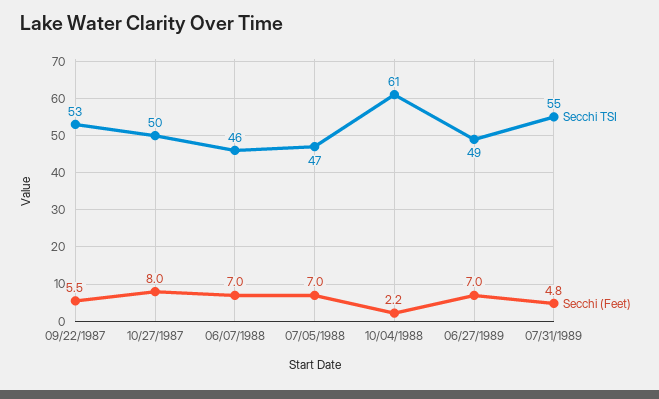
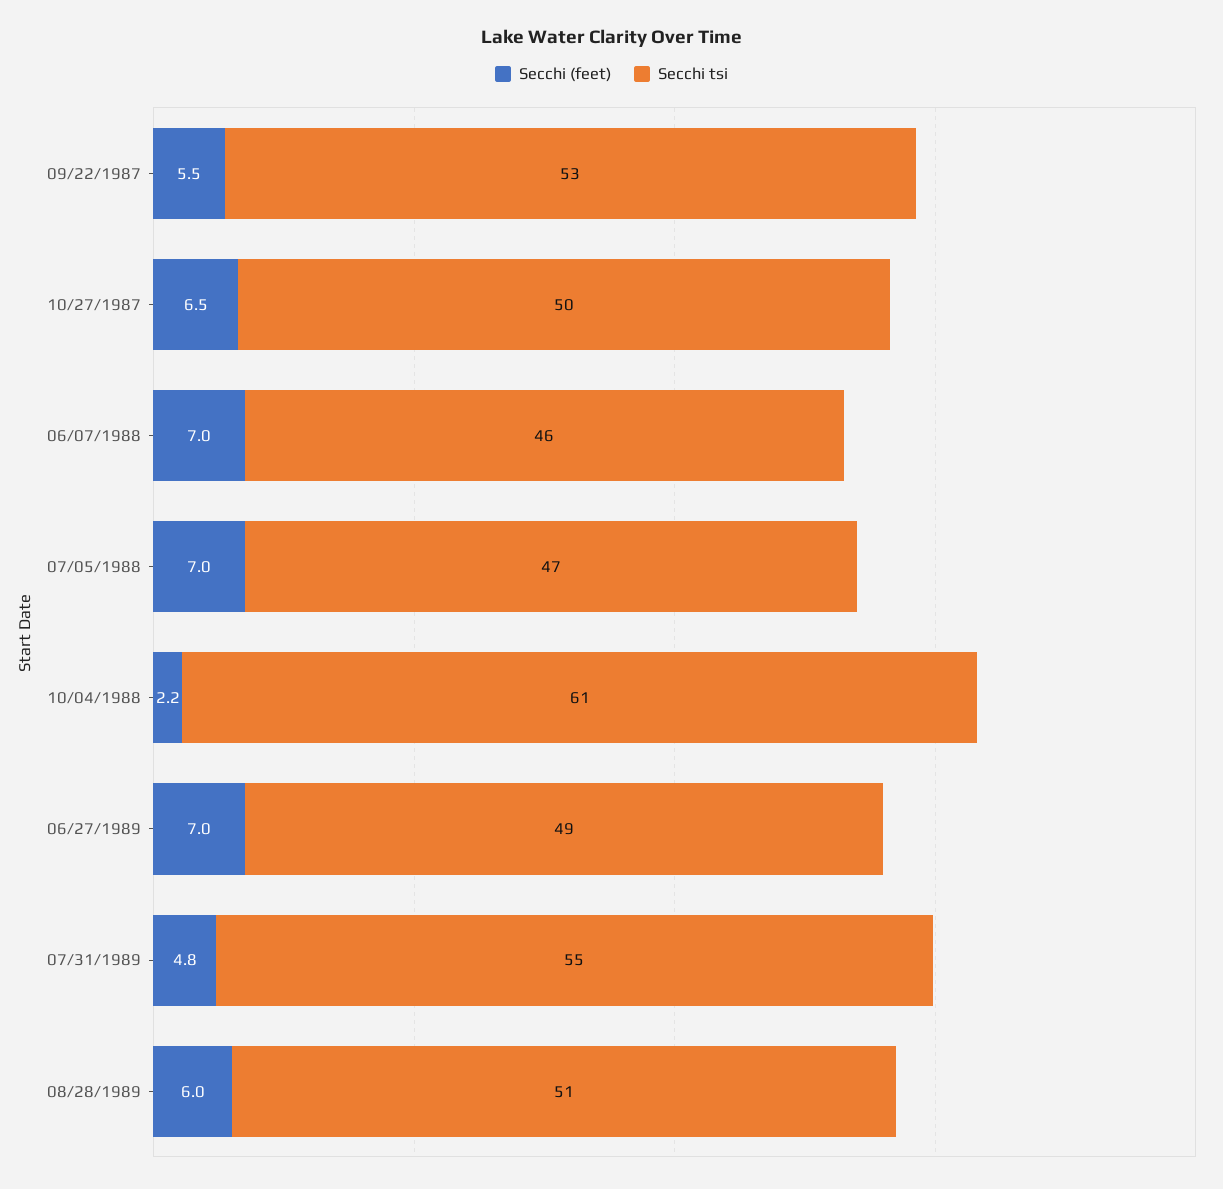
Secchi (Feet), 10/27/1987: 8 -> 6.5
Secchi (Feet), 08/28/1989: none -> 6
Secchi TSI, 08/28/1989: none -> 51

